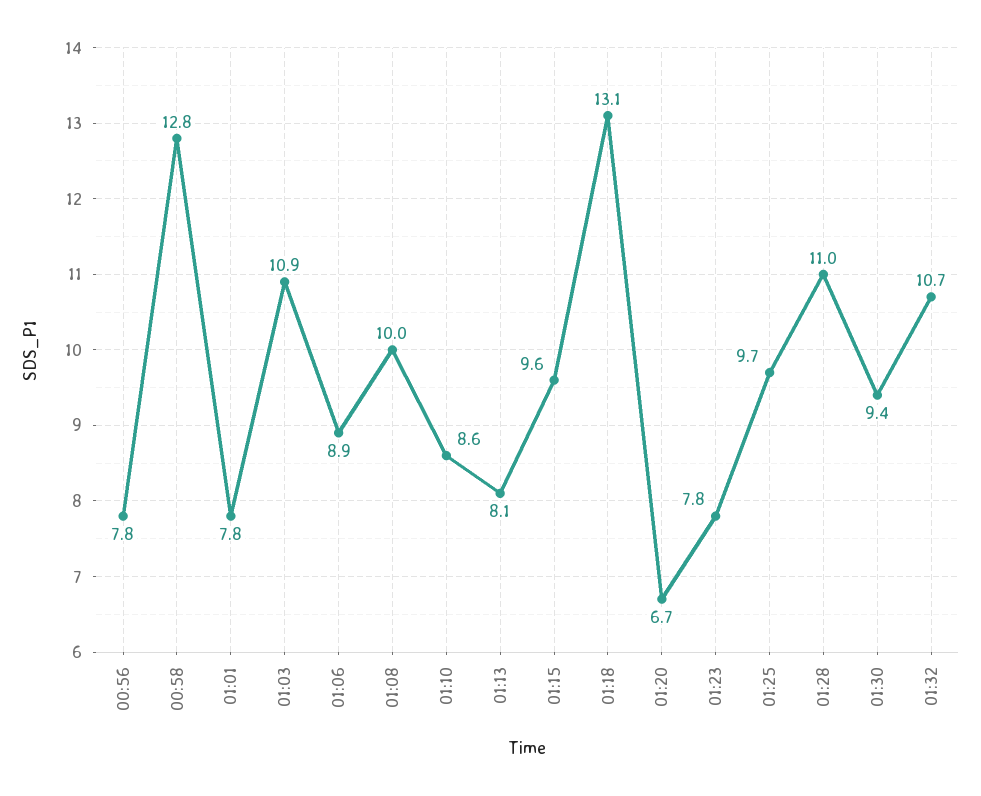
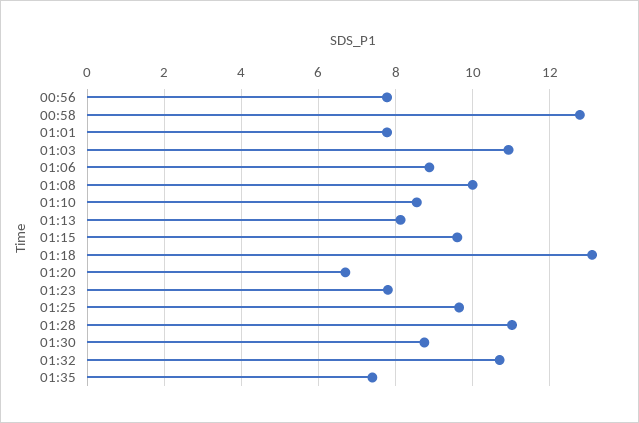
01:30: 9.4 -> 8.8
01:35: none -> 7.4

